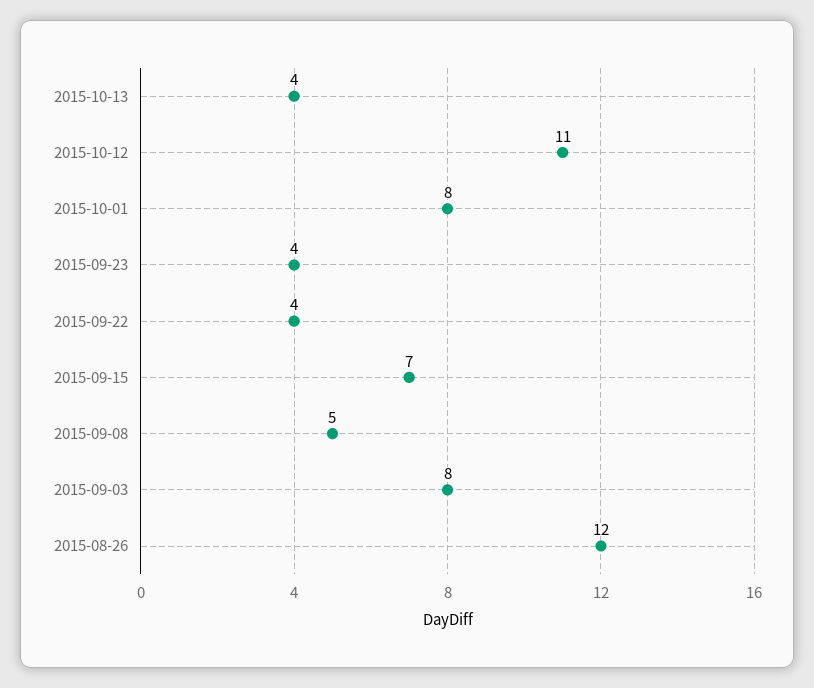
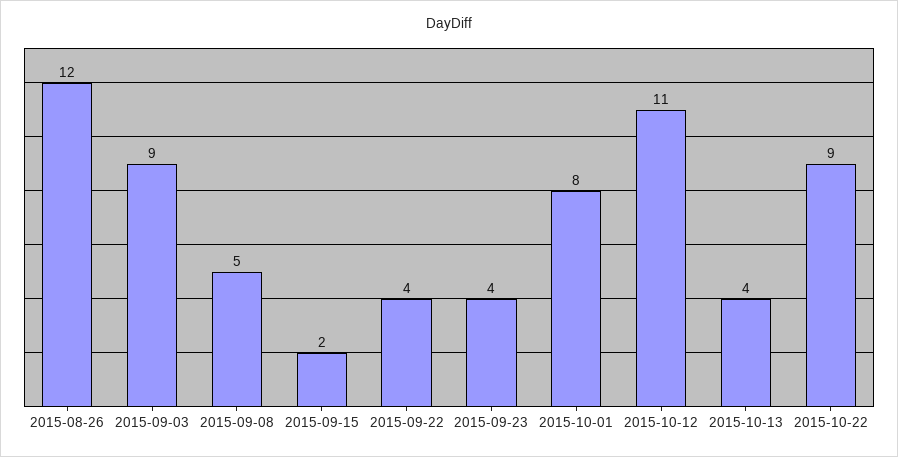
2015-09-15: 7 -> 2
2015-09-03: 8 -> 9
2015-10-22: none -> 9

